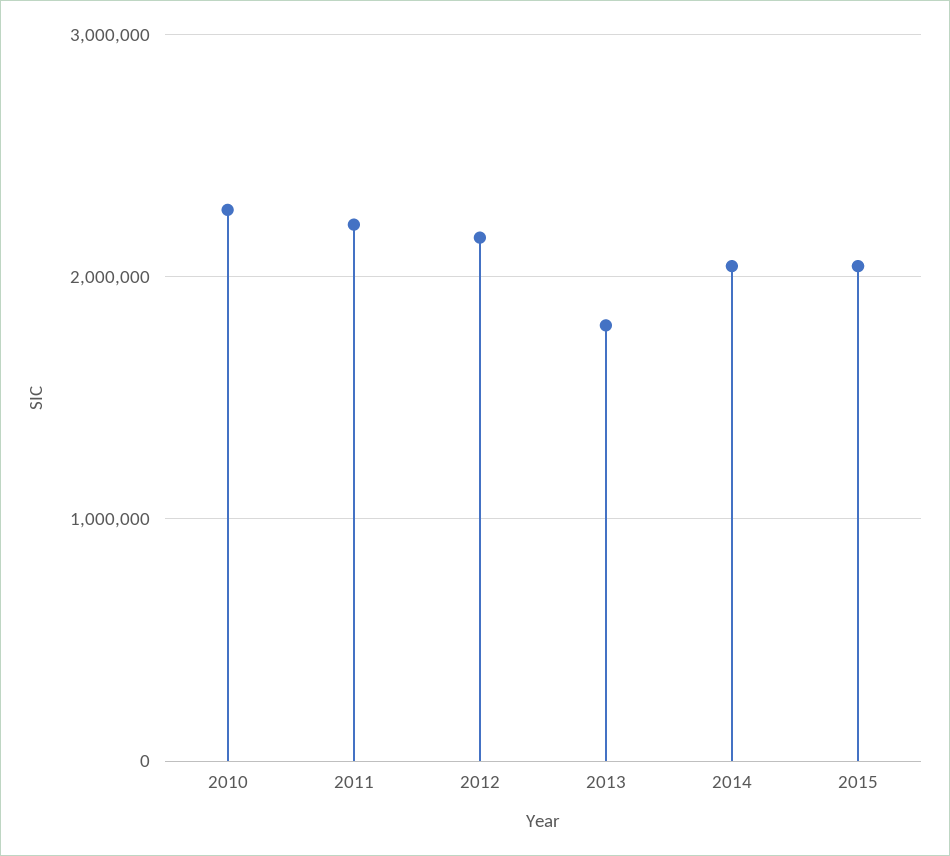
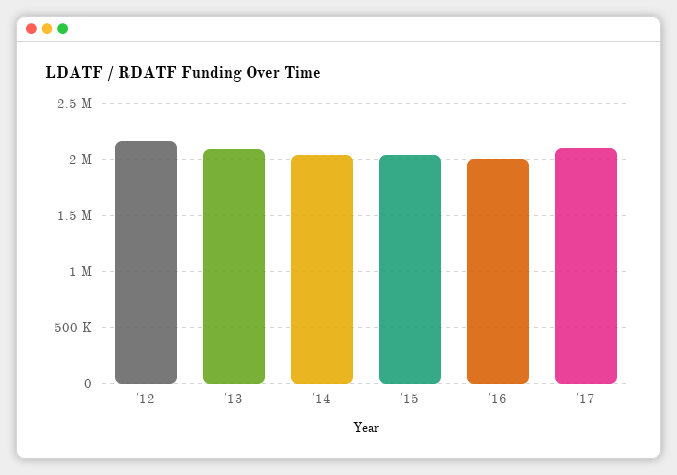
2010: 2300000 -> none
2011: 2200000 -> none
2013: 1800000 -> 2100000
'16: none -> 2000000
'17: none -> 2100000

